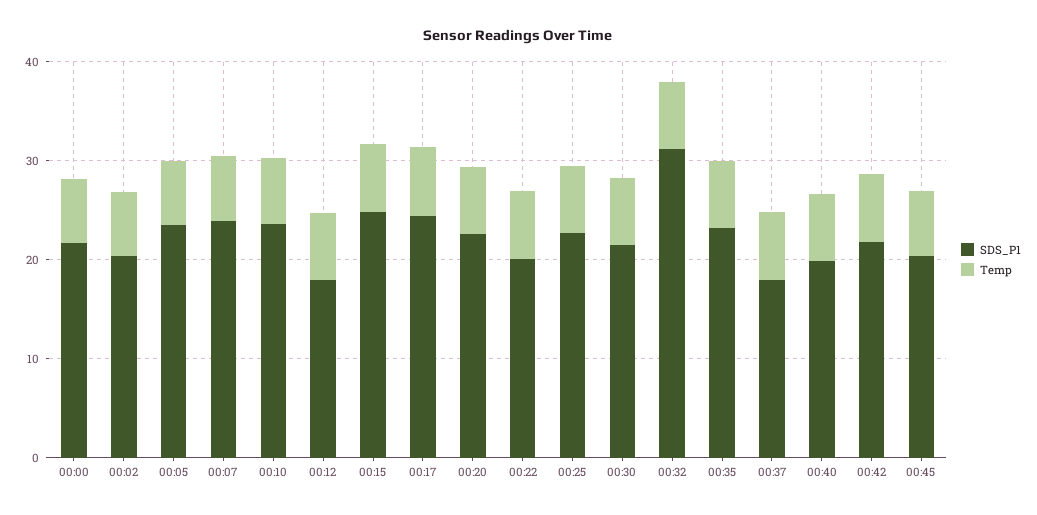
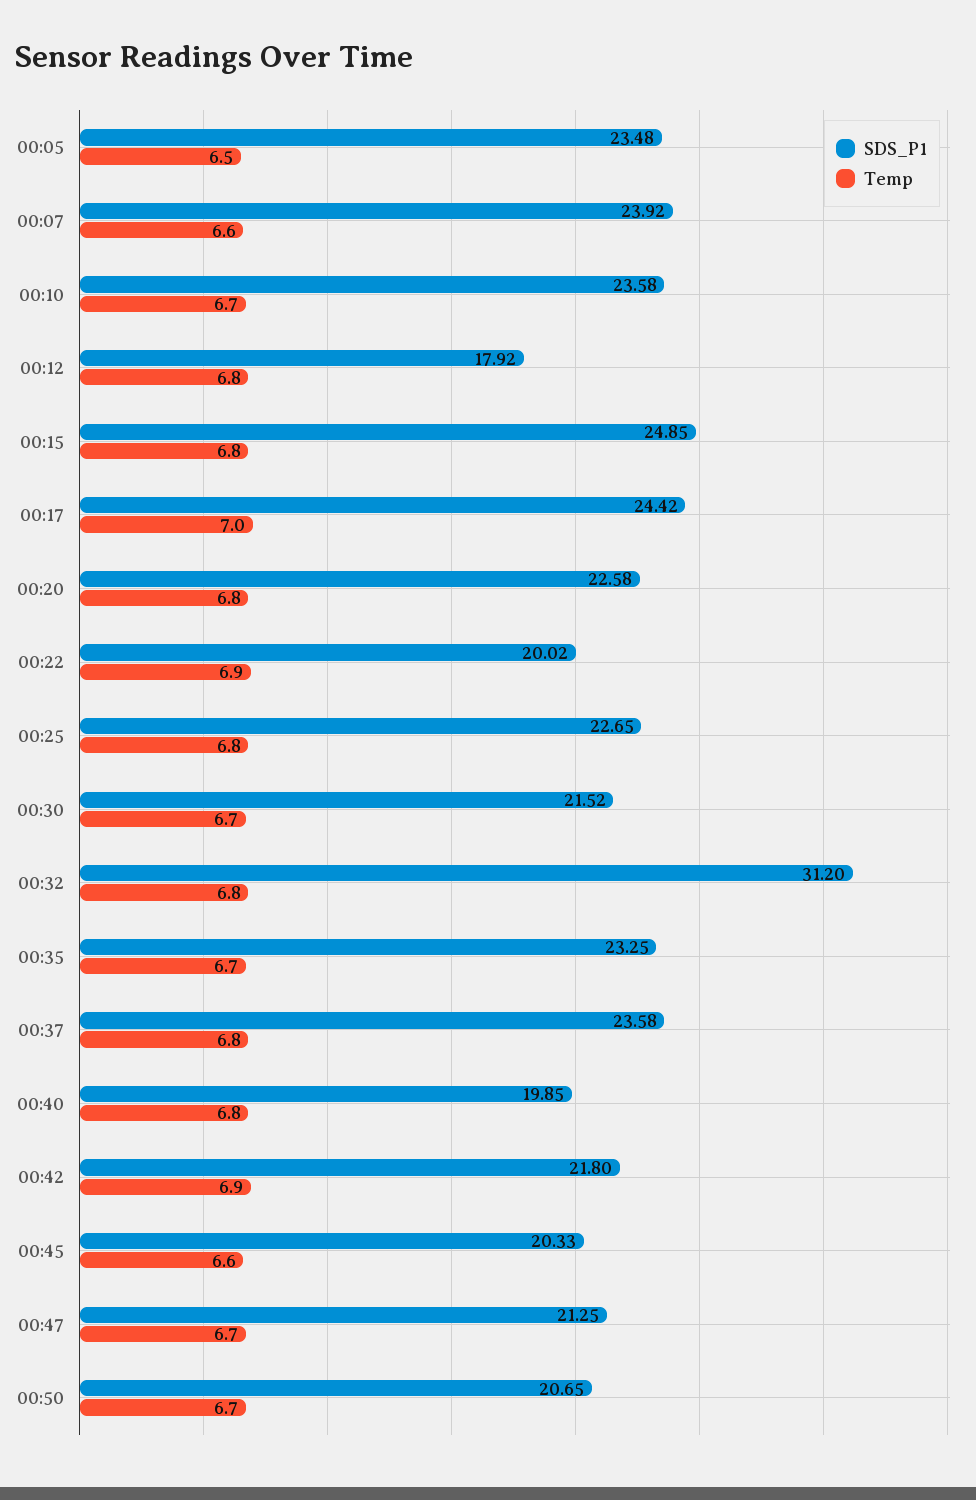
SDS_P1, 00:00: 22 -> none
Temp, 00:00: 6 -> none
SDS_P1, 00:02: 20 -> none
Temp, 00:02: 6 -> none
SDS_P1, 00:37: 18 -> 23.58
SDS_P1, 00:47: none -> 21.25
Temp, 00:47: none -> 6.7
SDS_P1, 00:50: none -> 20.65
Temp, 00:50: none -> 6.7

